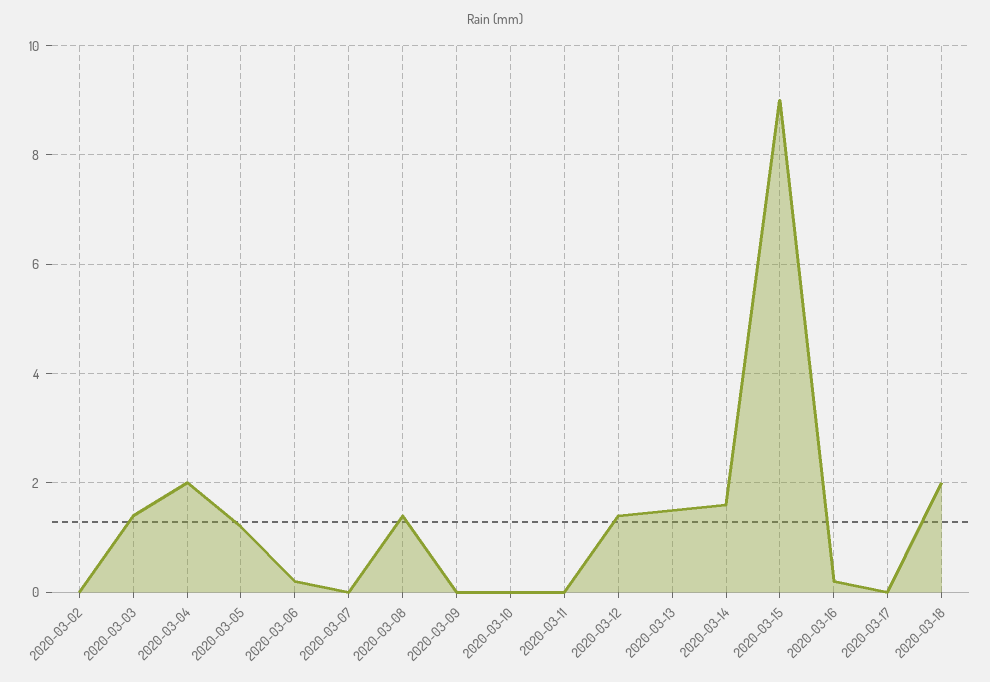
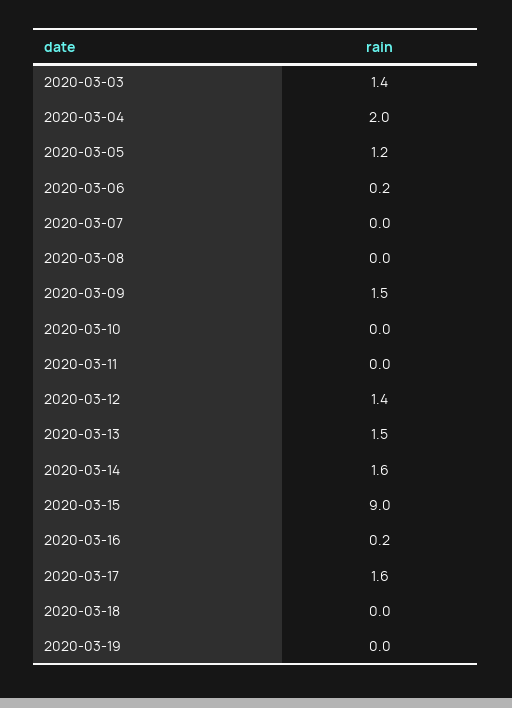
2020-03-02: 0 -> none
2020-03-08: 1.5 -> 0
2020-03-09: 0 -> 1.5
2020-03-17: 0 -> 1.6
2020-03-18: 2 -> 0
2020-03-19: none -> 0

